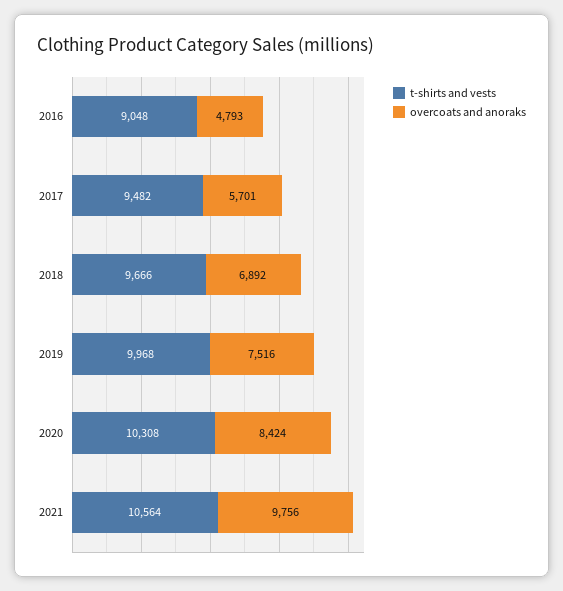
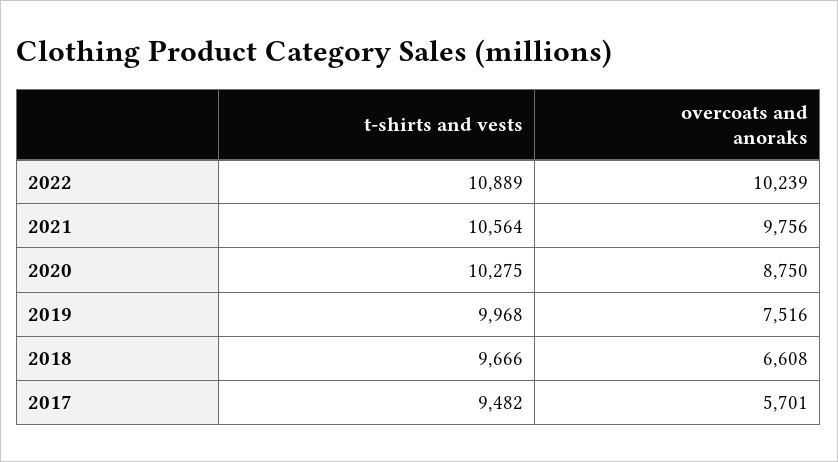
t-shirts and vests, 2016: 9048 -> none
overcoats and anoraks, 2016: 4793 -> none
overcoats and anoraks, 2018: 6892 -> 6608
t-shirts and vests, 2020: 10308 -> 10275
overcoats and anoraks, 2020: 8424 -> 8750
t-shirts and vests, 2022: none -> 10889
overcoats and anoraks, 2022: none -> 10239

